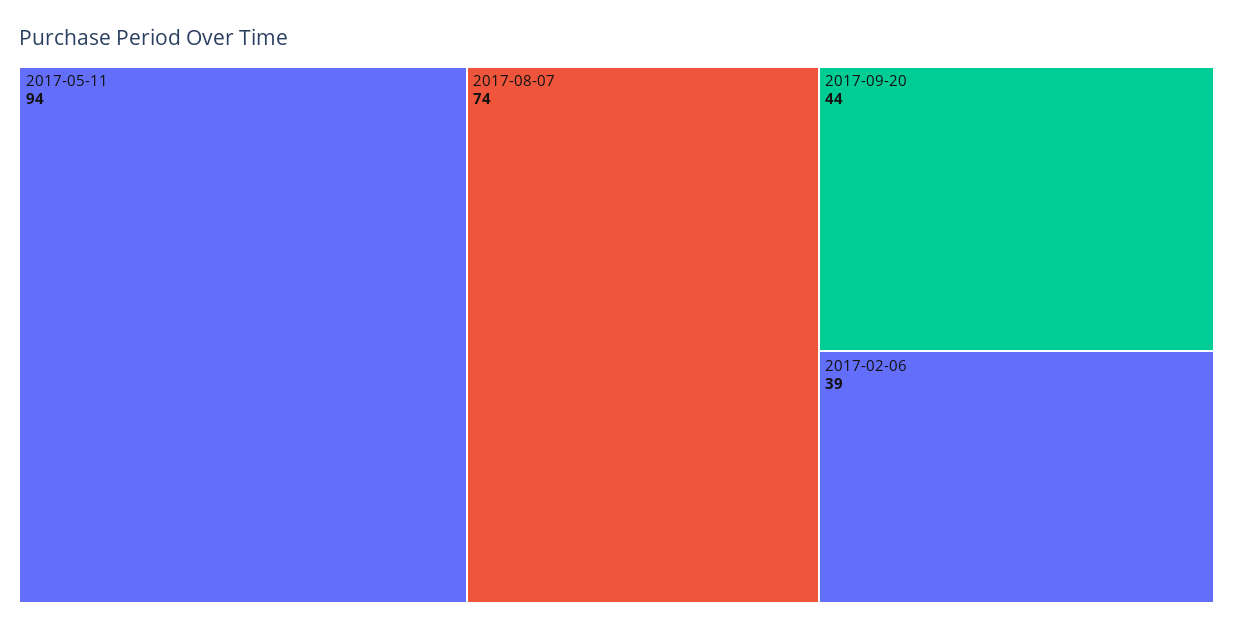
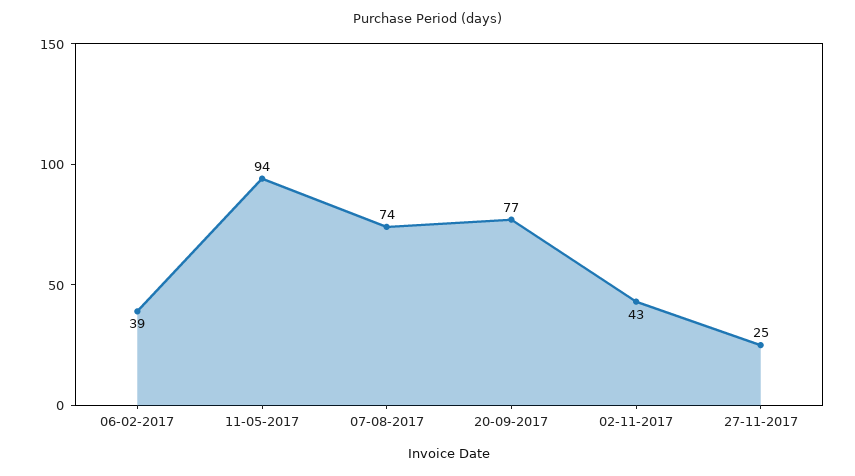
2017-09-20: 44 -> 77
02-11-2017: none -> 43
27-11-2017: none -> 25

